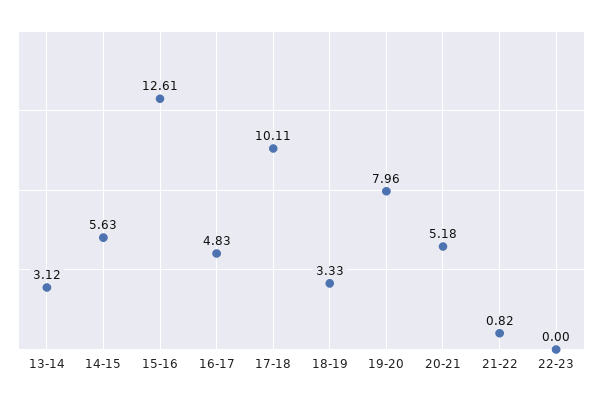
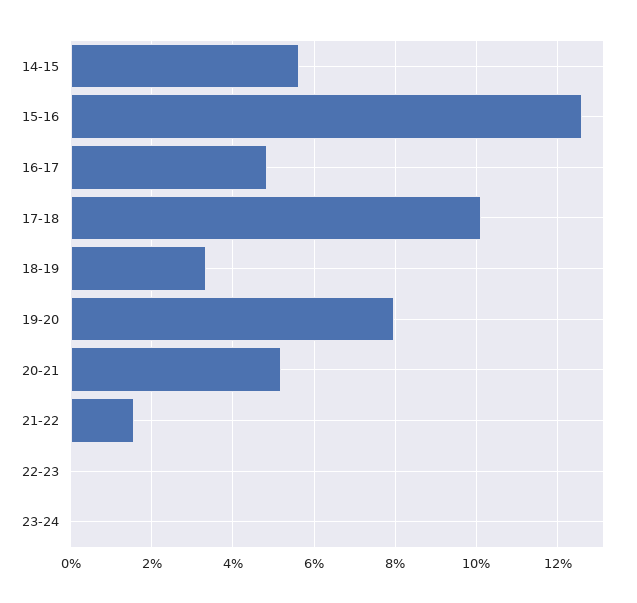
13-14: 3.12 -> none
21-22: 0.82 -> 1.6
23-24: none -> 0

